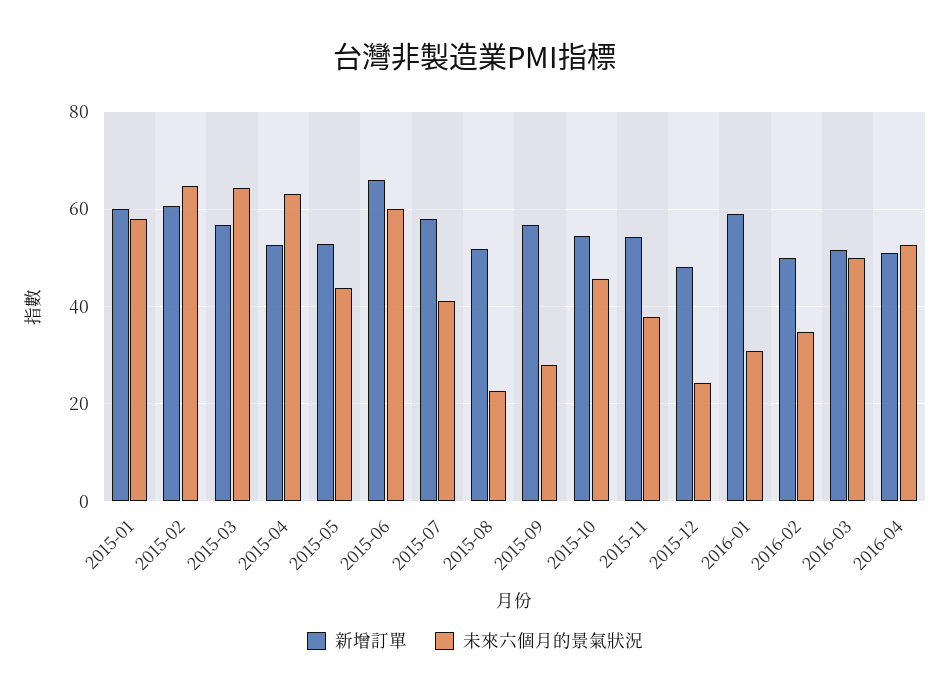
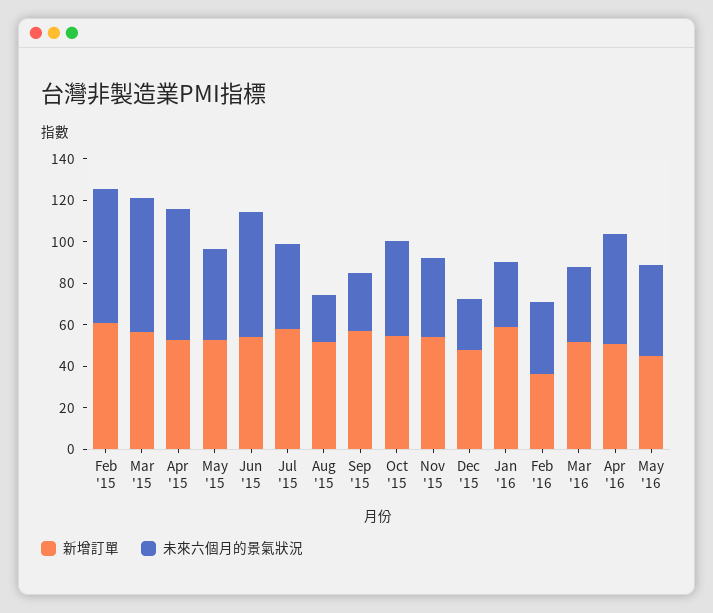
新增訂單, 2015-01: 60 -> none
未來六個月的景氣狀況, 2015-01: 58 -> none
新增訂單, 2015-06: 66 -> 55
新增訂單, 2016-02: 50 -> 35
未來六個月的景氣狀況, 2016-03: 50 -> 35
新增訂單, May '16: none -> 45
未來六個月的景氣狀況, May '16: none -> 45

